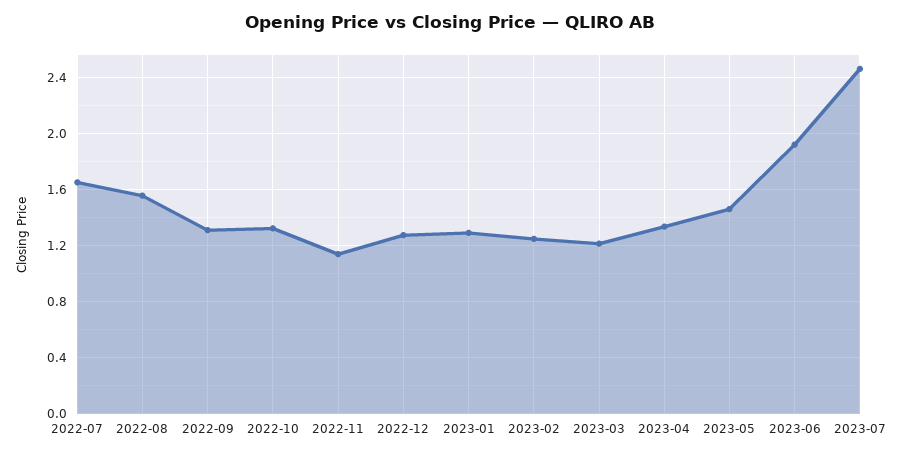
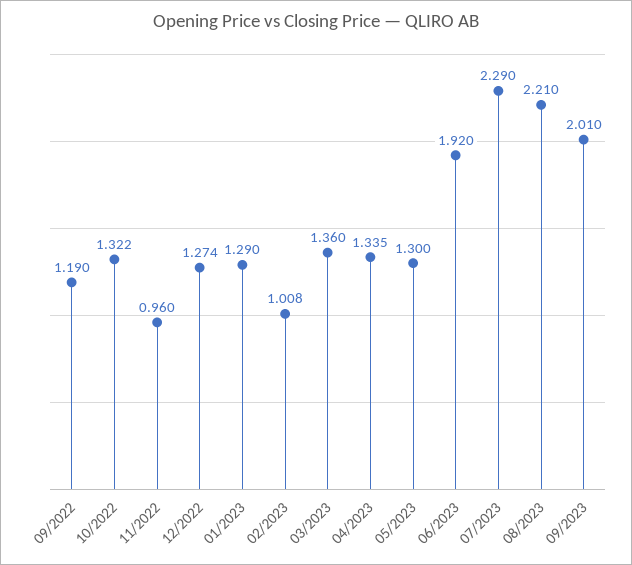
2022-07: 1.65 -> none
2022-08: 1.55 -> none
2022-09: 1.3 -> 1.19
2022-11: 1.15 -> 0.96
2023-02: 1.25 -> 1.008
2023-03: 1.2 -> 1.36
2023-05: 1.45 -> 1.3
2023-07: 2.45 -> 2.29
08/2023: none -> 2.21
09/2023: none -> 2.01

